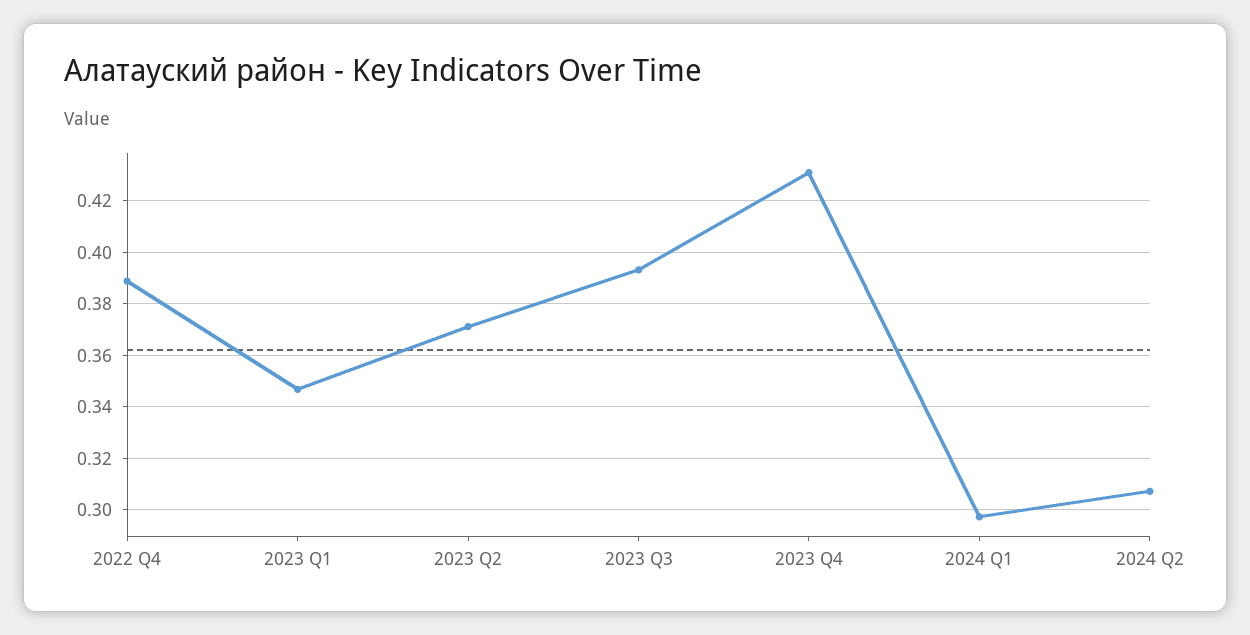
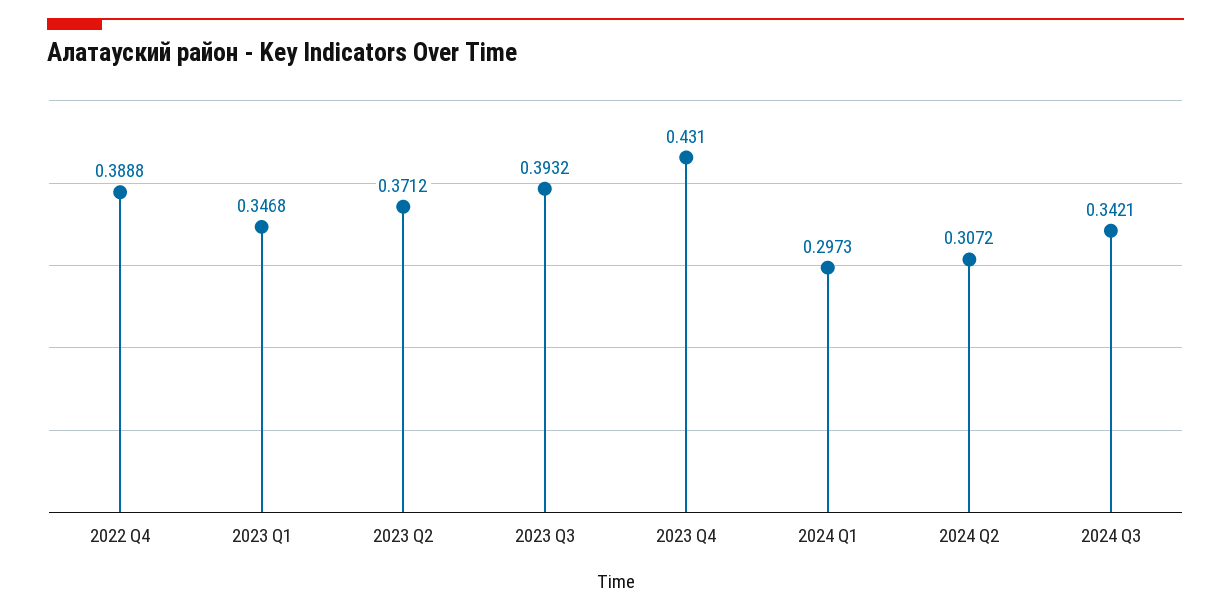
2024 Q3: none -> 0.3421

